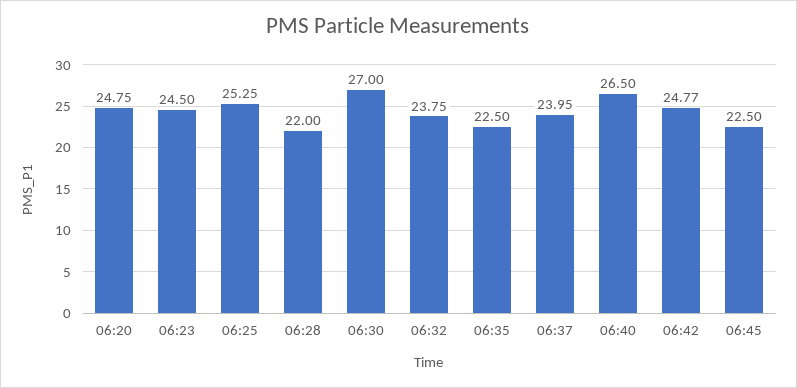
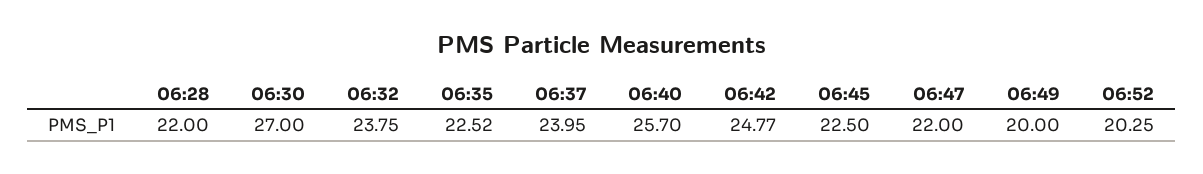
06:20: 24.75 -> none
06:23: 24.5 -> none
06:25: 25.25 -> none
06:35: 22.5 -> 22.52
06:40: 26.5 -> 25.7
06:47: none -> 22
06:49: none -> 20
06:52: none -> 20.25

